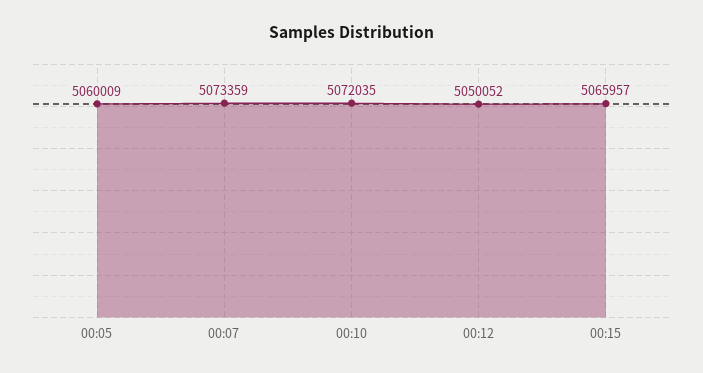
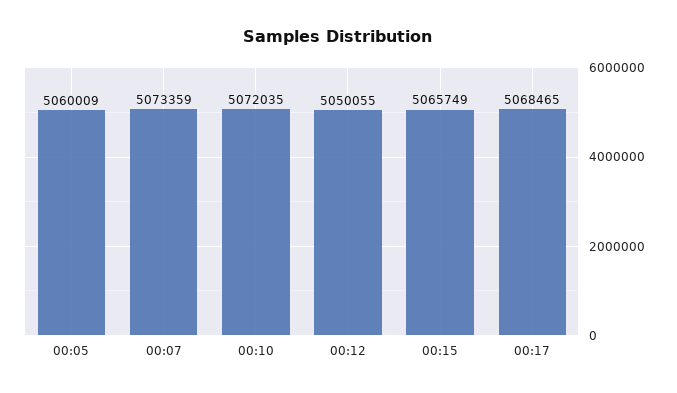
00:12: 5050052 -> 5050055
00:15: 5065957 -> 5065749
00:17: none -> 5068465

